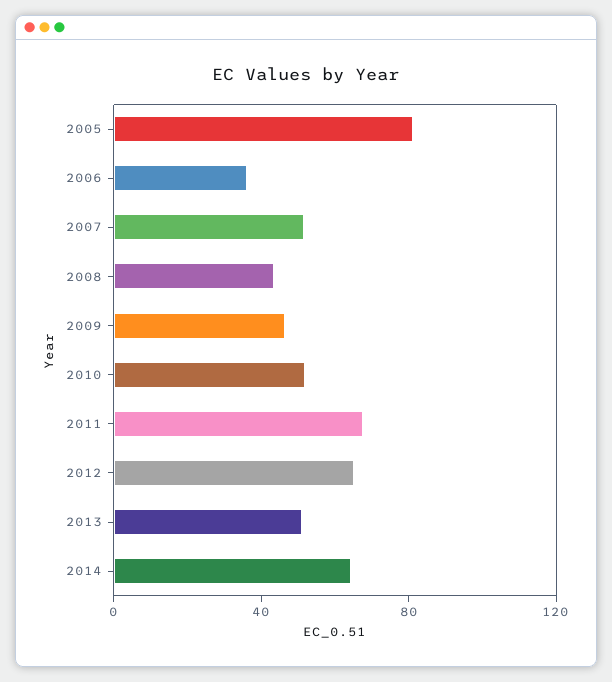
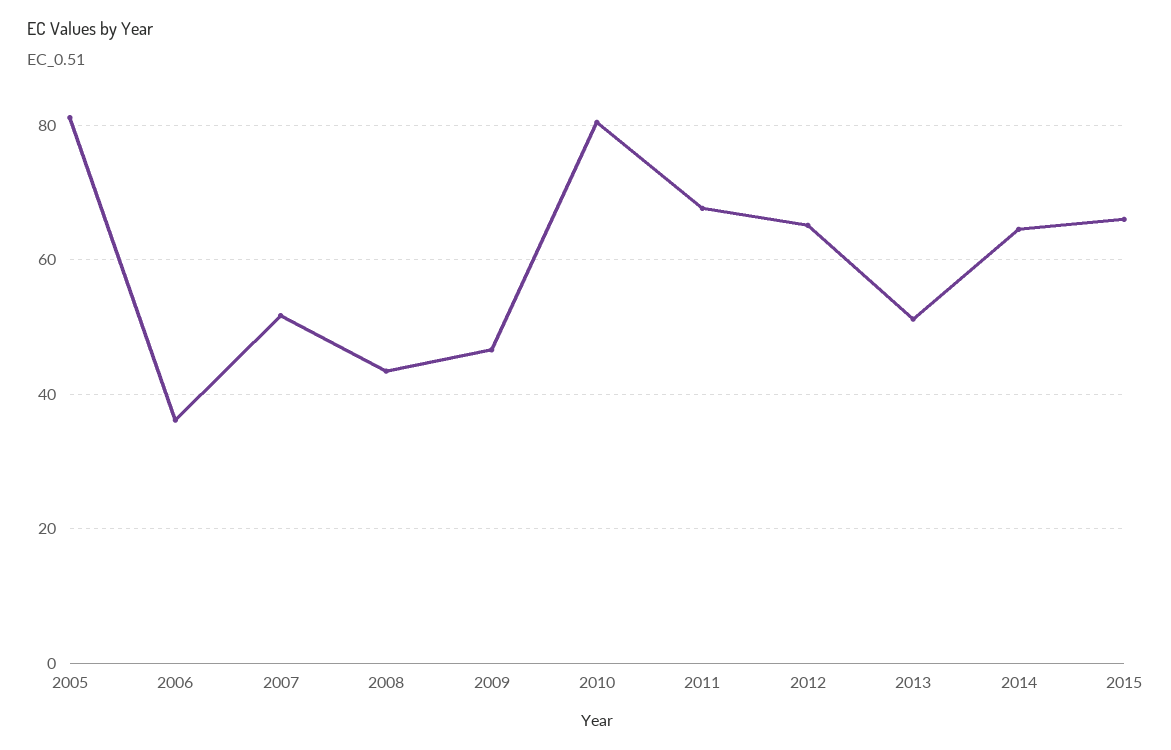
2010: 50 -> 80
2015: none -> 66

